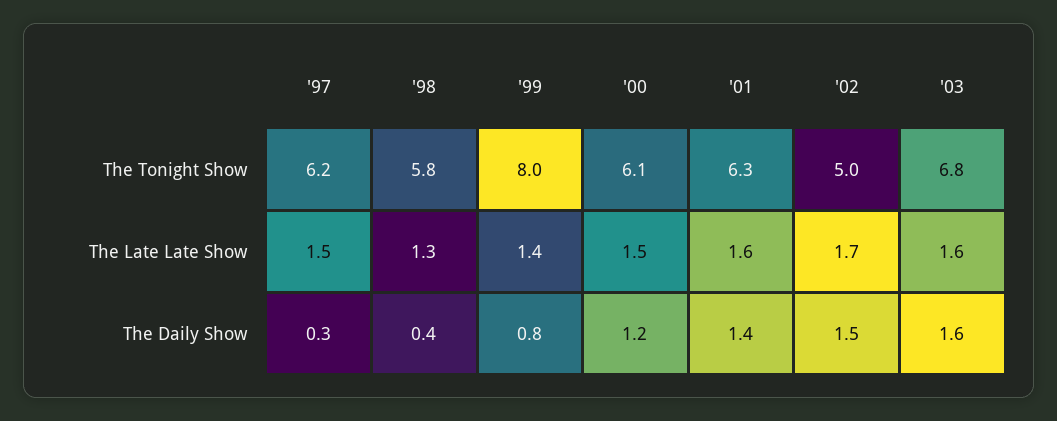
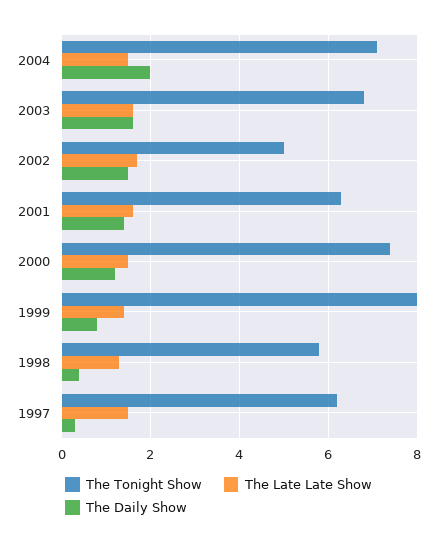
The Tonight Show, '00: 6.1 -> 7.5
The Tonight Show, 2004: none -> 7
The Late Late Show, 2004: none -> 1.5
The Daily Show, 2004: none -> 2

